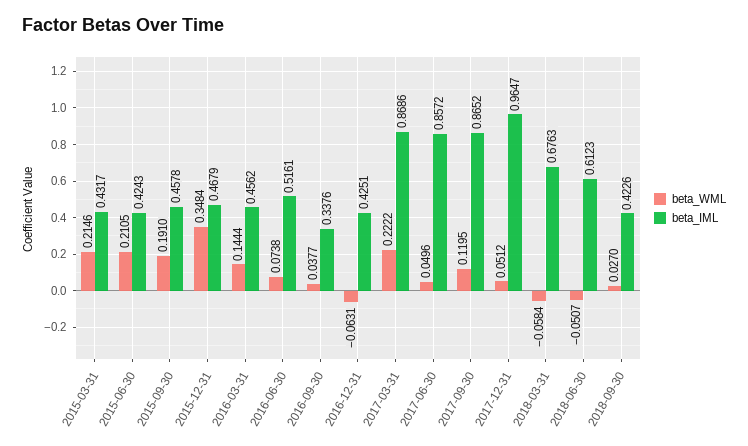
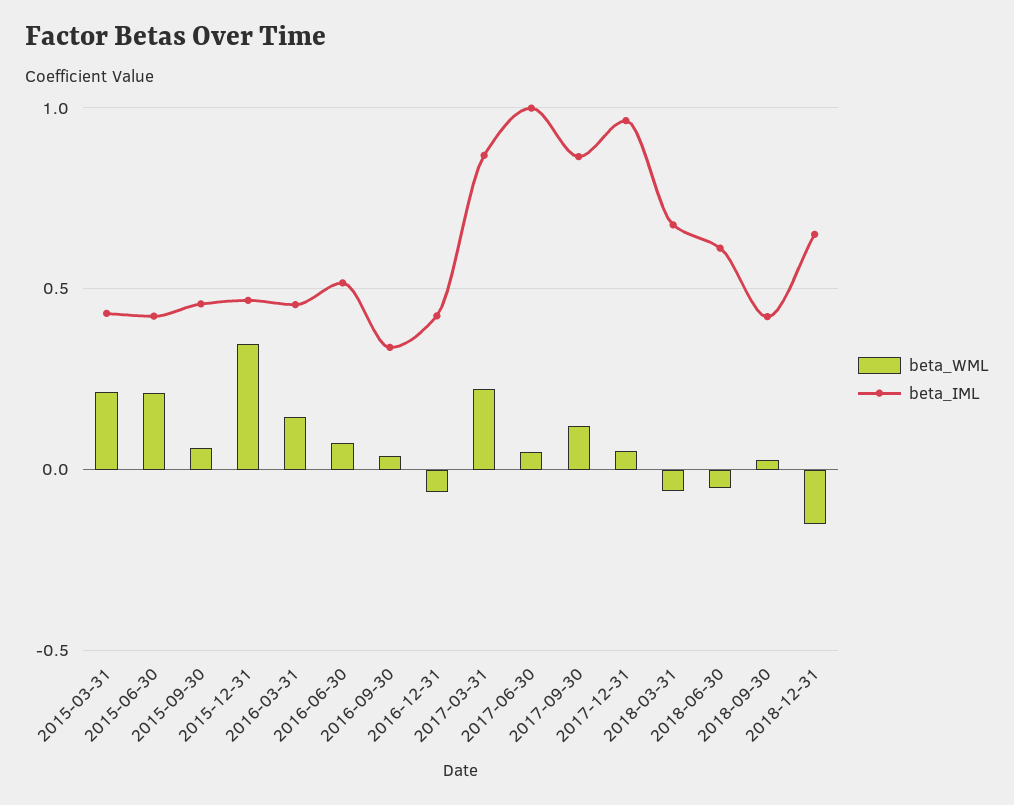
beta_WML, 2015-09-30: 0.191 -> 0.05
beta_IML, 2017-06-30: 0.8572 -> 1
beta_WML, 2018-12-31: none -> -0.15
beta_IML, 2018-12-31: none -> 0.65

